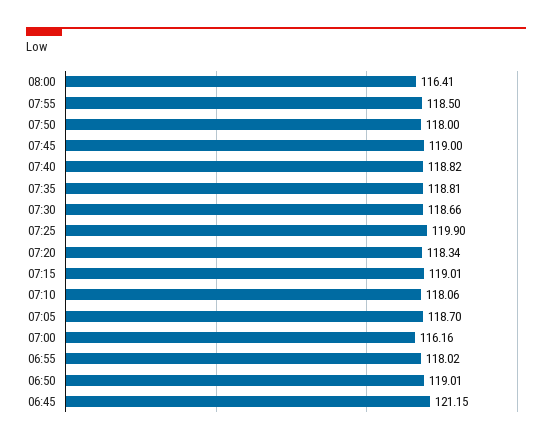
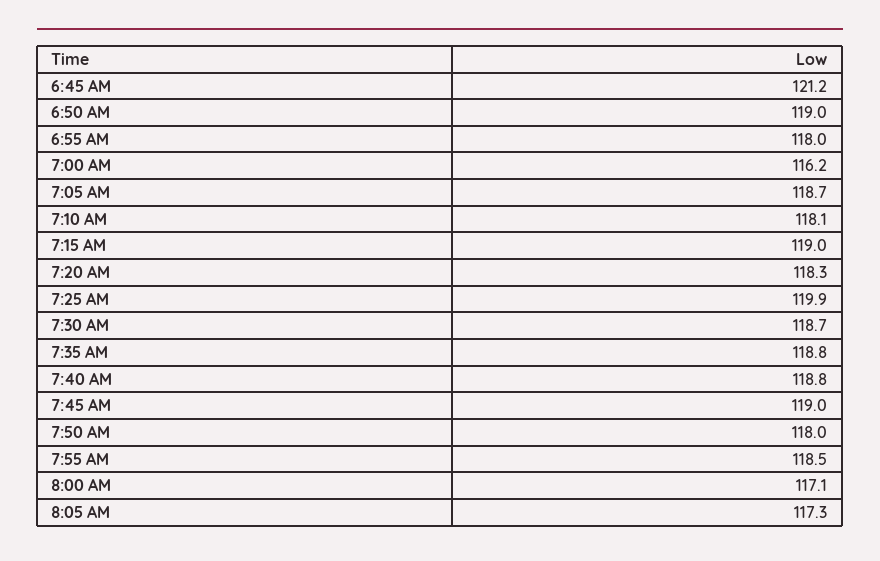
08:00: 116.41 -> 117.1
8:05 AM: none -> 117.3

